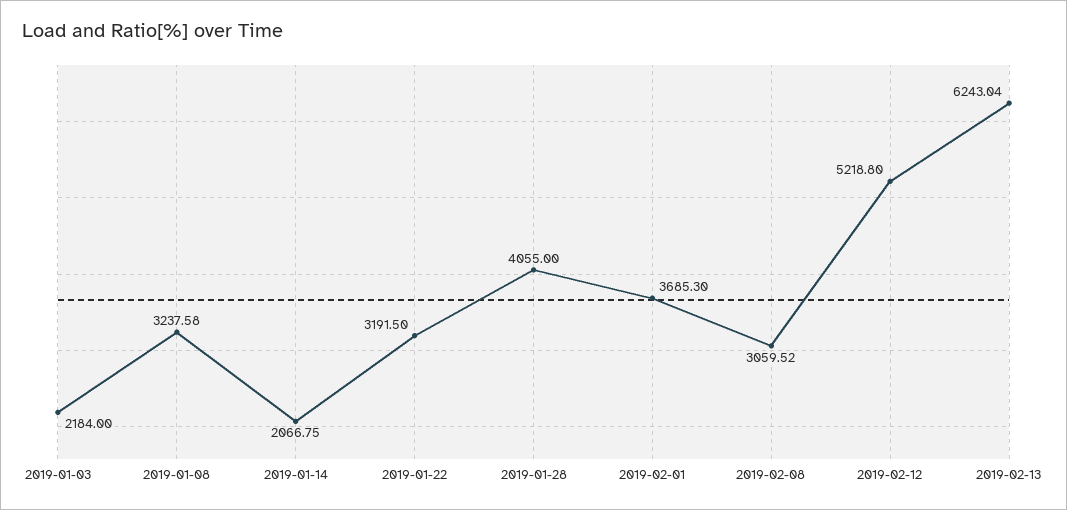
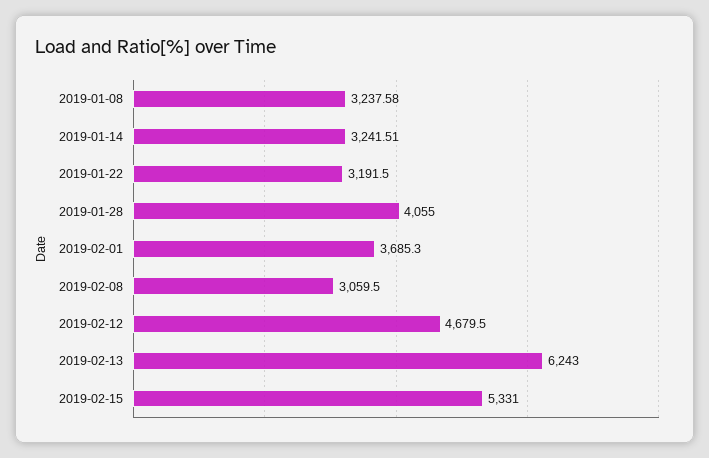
2019-01-03: 2184 -> none
2019-01-14: 2066.75 -> 3241.51
2019-02-08: 3059.52 -> 3059.5
2019-02-12: 5218.8 -> 4679.5
2019-02-13: 6243.04 -> 6243
2019-02-15: none -> 5331

